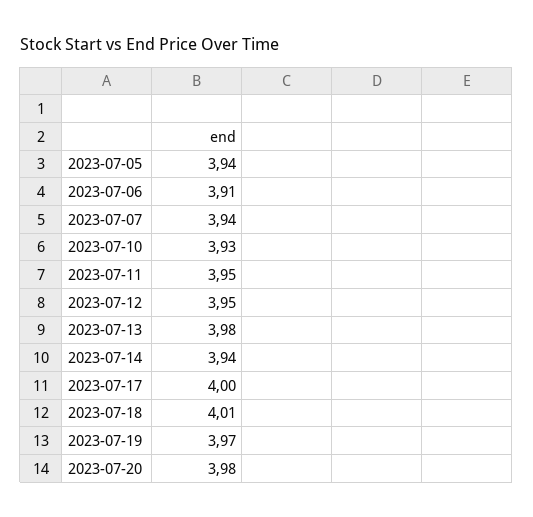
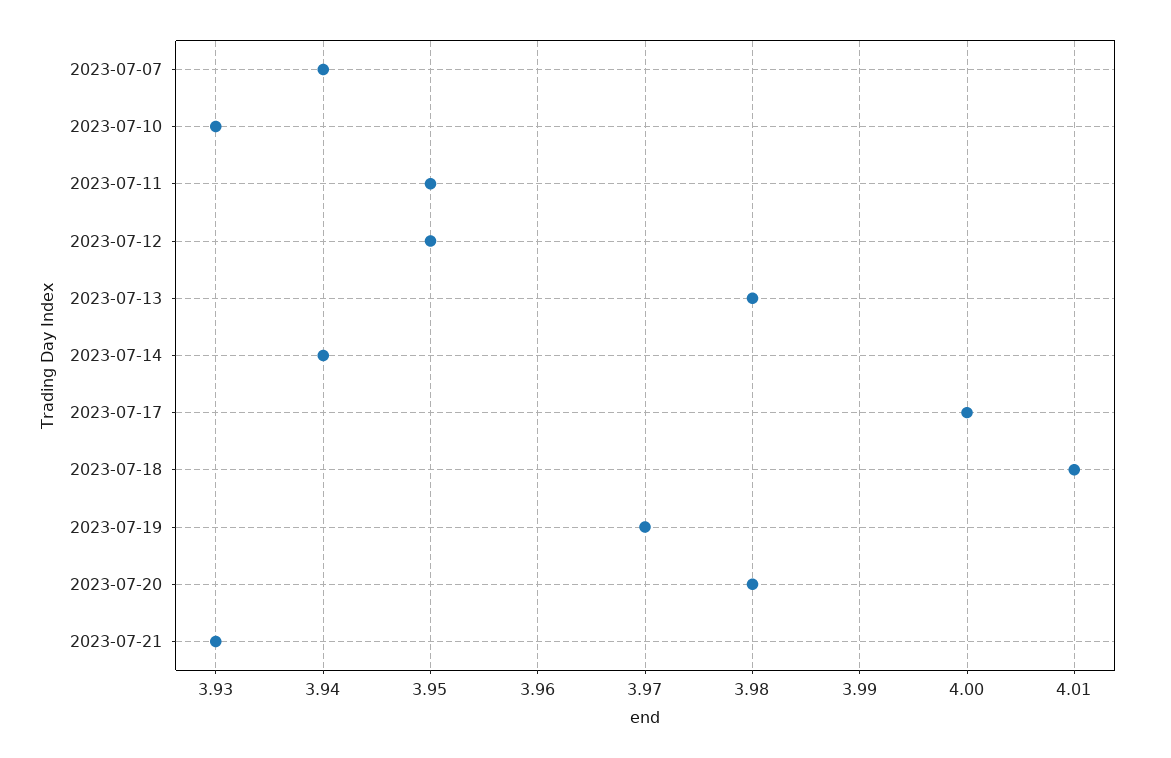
2023-07-05: 3.94 -> none
2023-07-06: 3.91 -> none
2023-07-21: none -> 3.93

